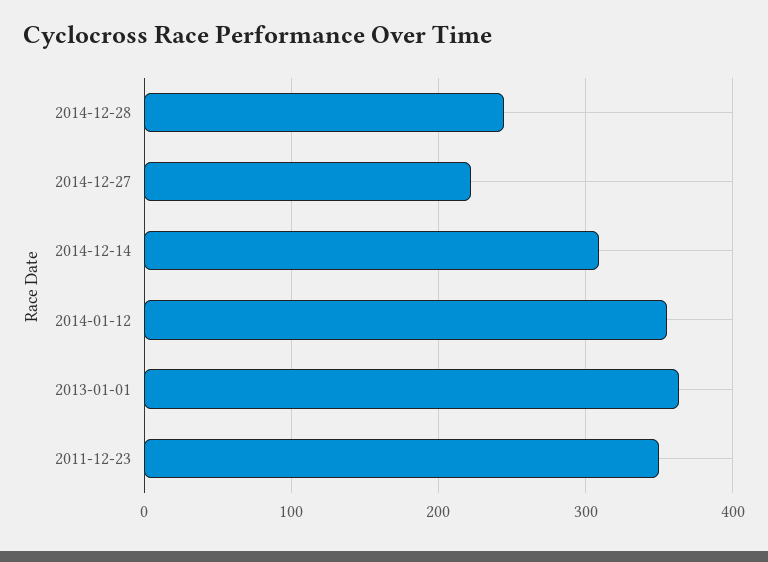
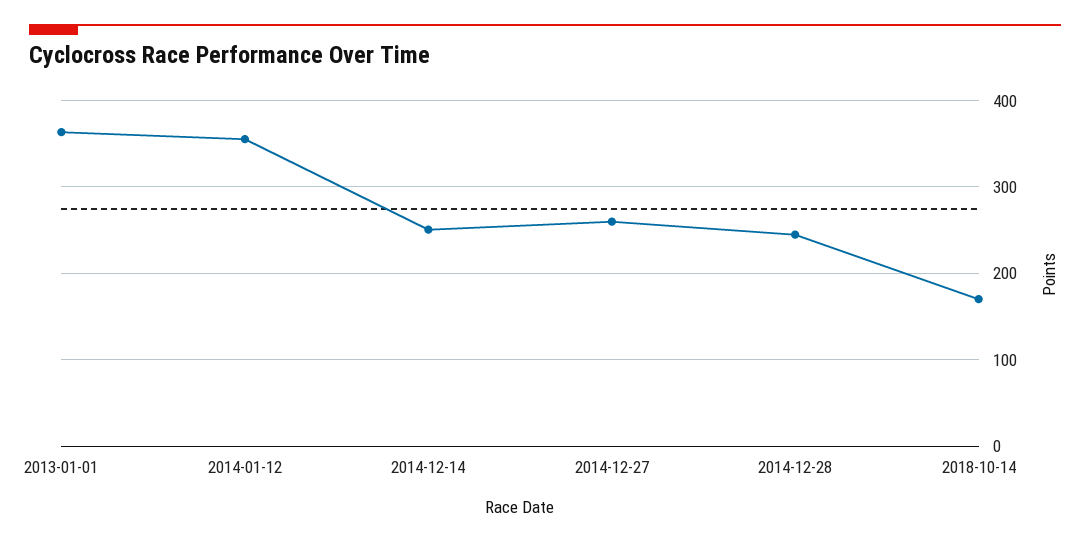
2014-12-27: 220 -> 260
2014-12-14: 310 -> 250
2011-12-23: 350 -> none
2018-10-14: none -> 170

